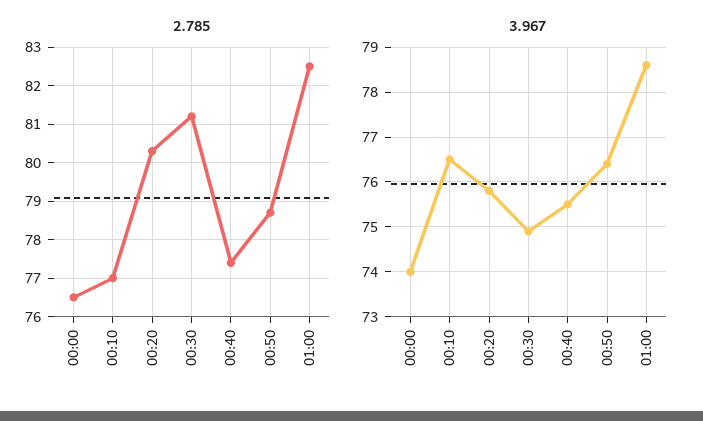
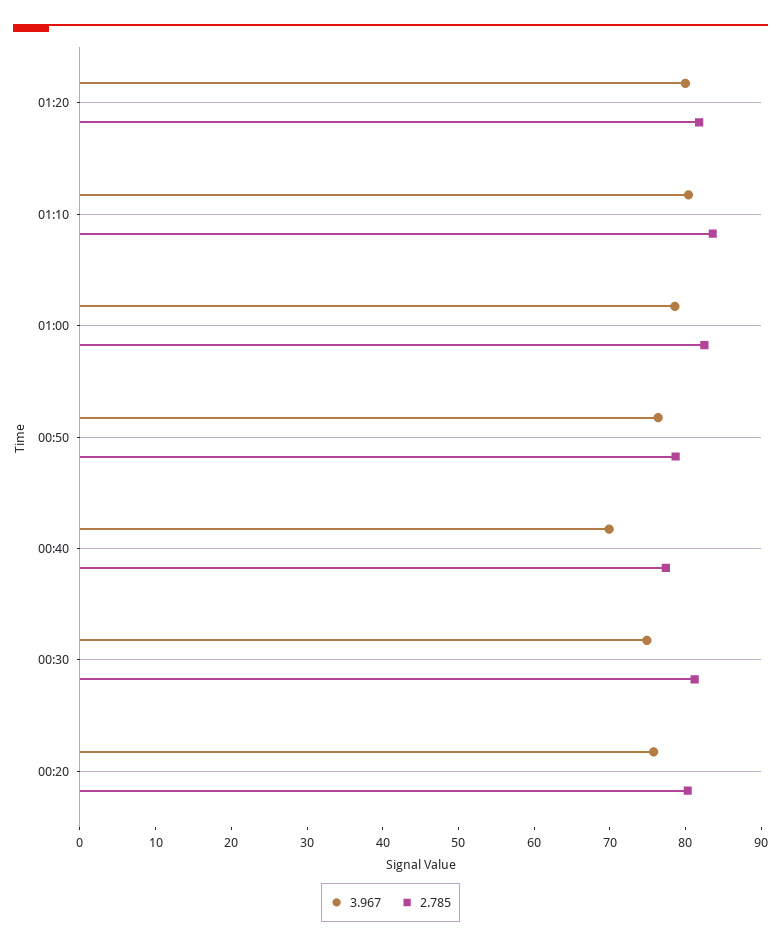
2.785, 00:00: 76.5 -> none
2.785, 00:10: 77 -> none
3.967, 00:00: 74 -> none
3.967, 00:10: 76.5 -> none
3.967, 00:40: 75.5 -> 70
3.967, 01:20: none -> 80
2.785, 01:20: none -> 82
3.967, 01:10: none -> 80
2.785, 01:10: none -> 84

